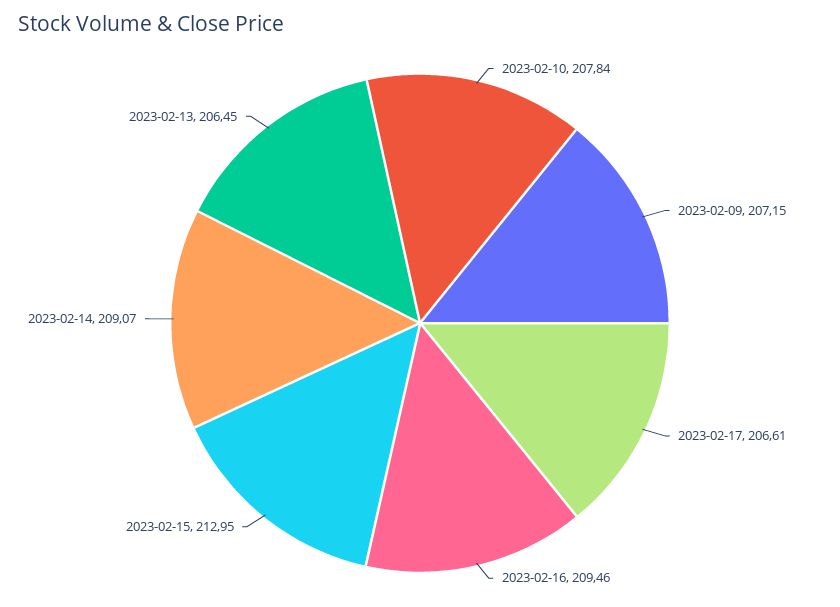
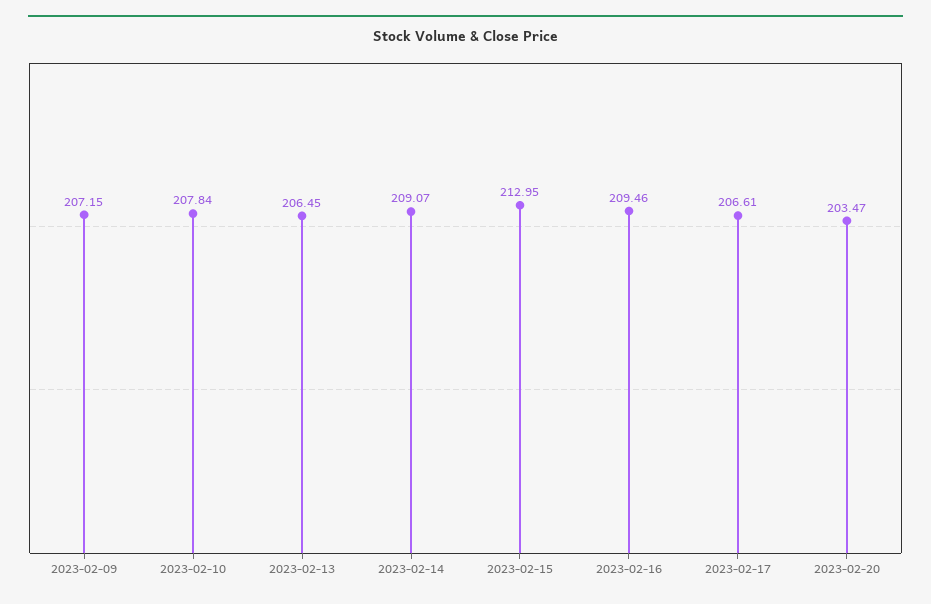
2023-02-20: none -> 203.47

